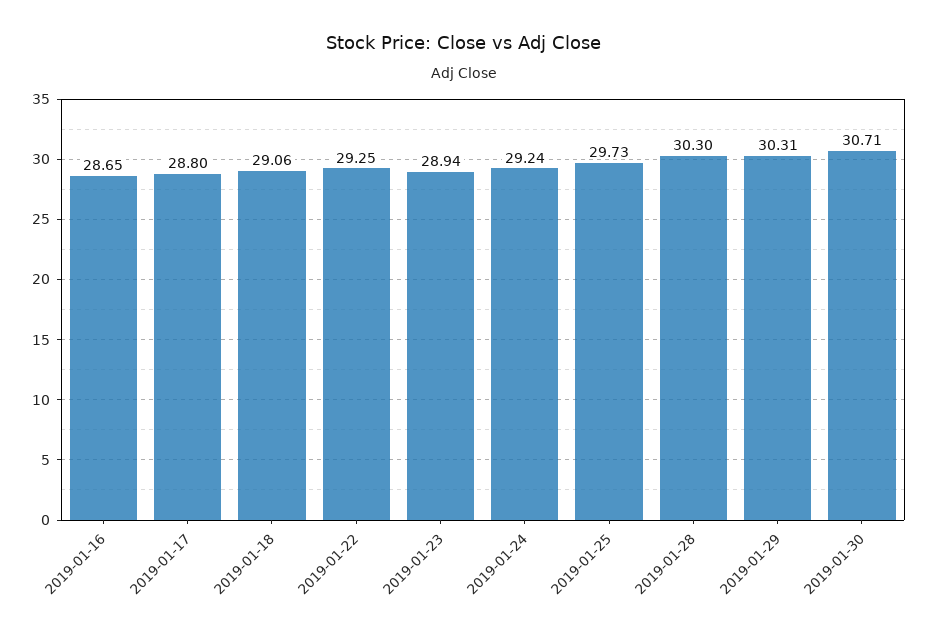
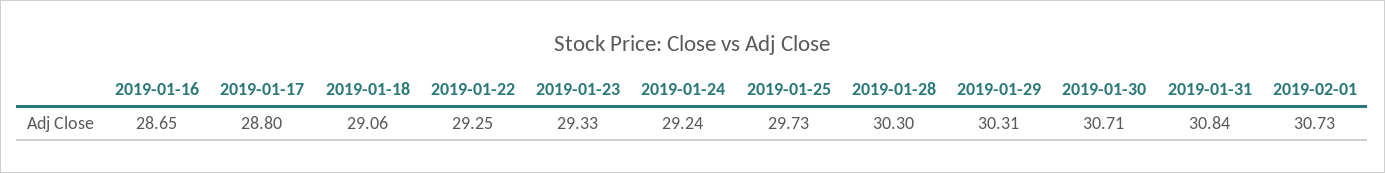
2019-01-23: 28.94 -> 29.33
2019-01-31: none -> 30.84
2019-02-01: none -> 30.73

